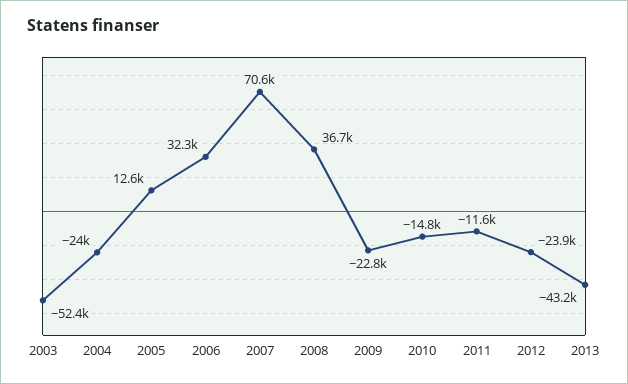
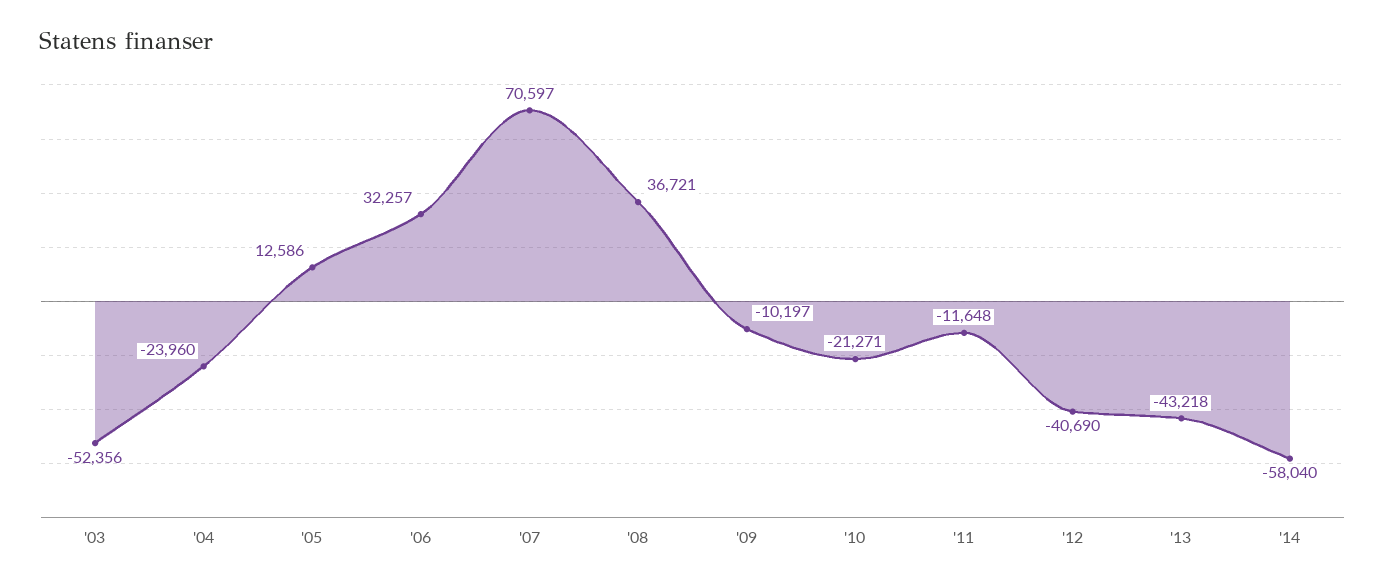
2009: -22800 -> -10197
2010: -14800 -> -21271
2012: -23900 -> -40690
'14: none -> -58040

